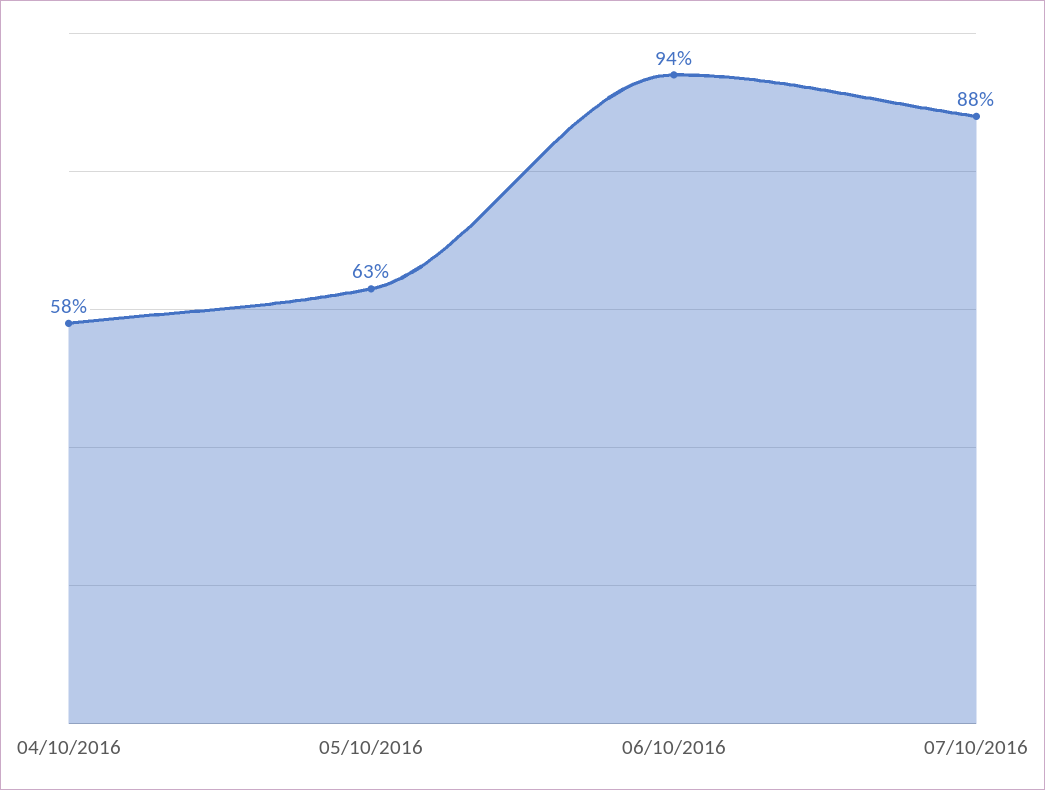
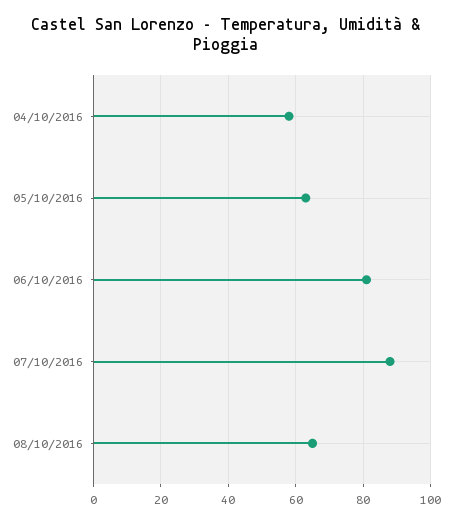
06/10/2016: 94 -> 80
08/10/2016: none -> 65

